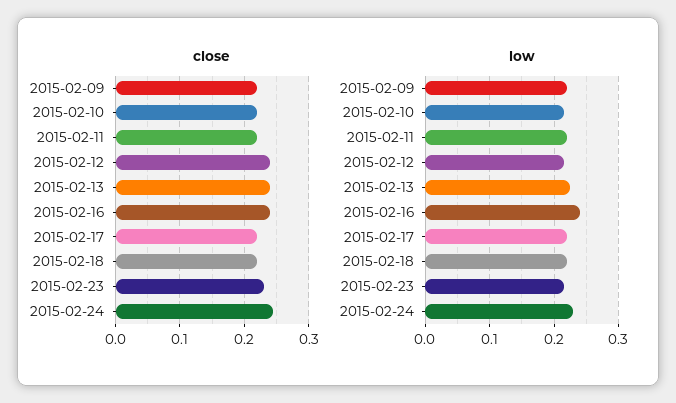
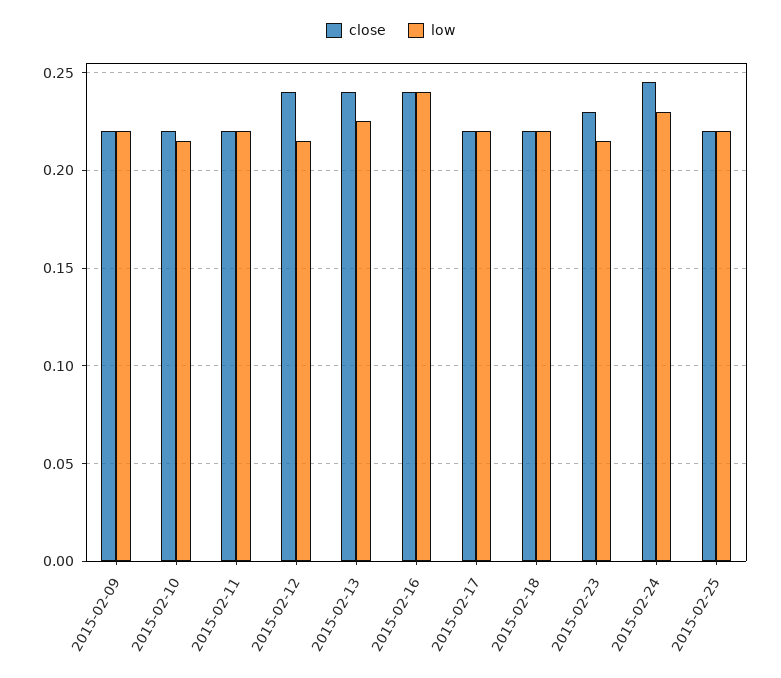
close, 2015-02-25: none -> 0.22
low, 2015-02-25: none -> 0.22

